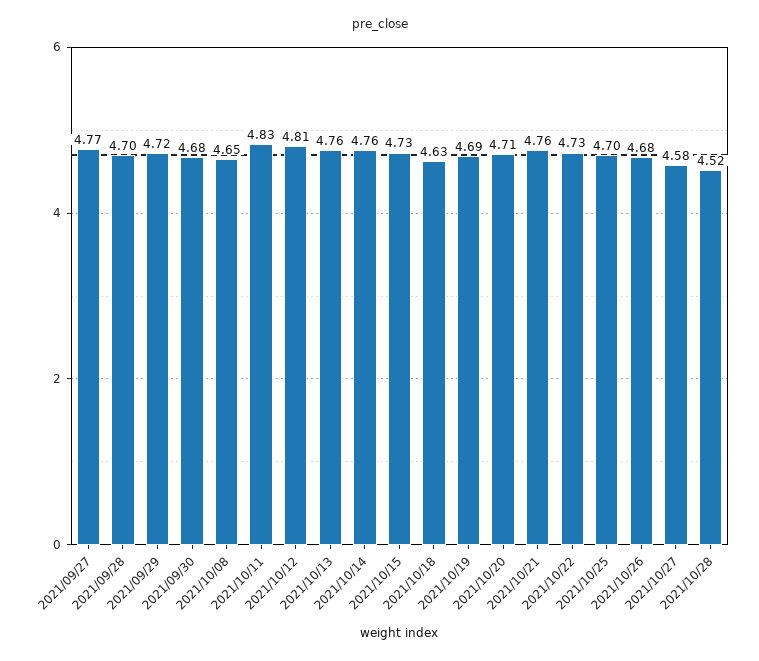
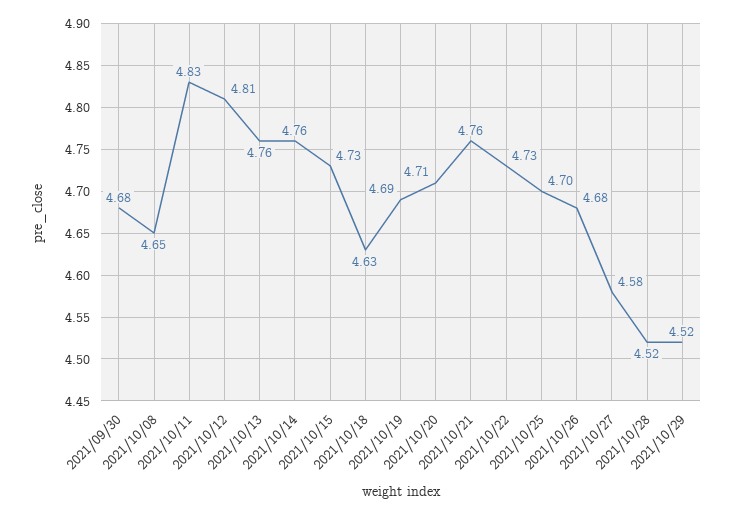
2021/09/27: 4.77 -> none
2021/09/28: 4.7 -> none
2021/09/29: 4.72 -> none
2021/10/29: none -> 4.52

